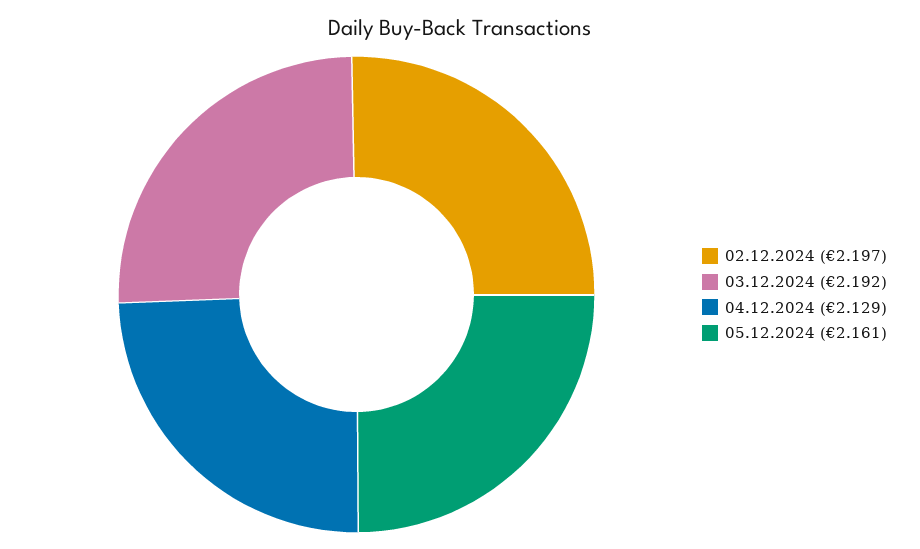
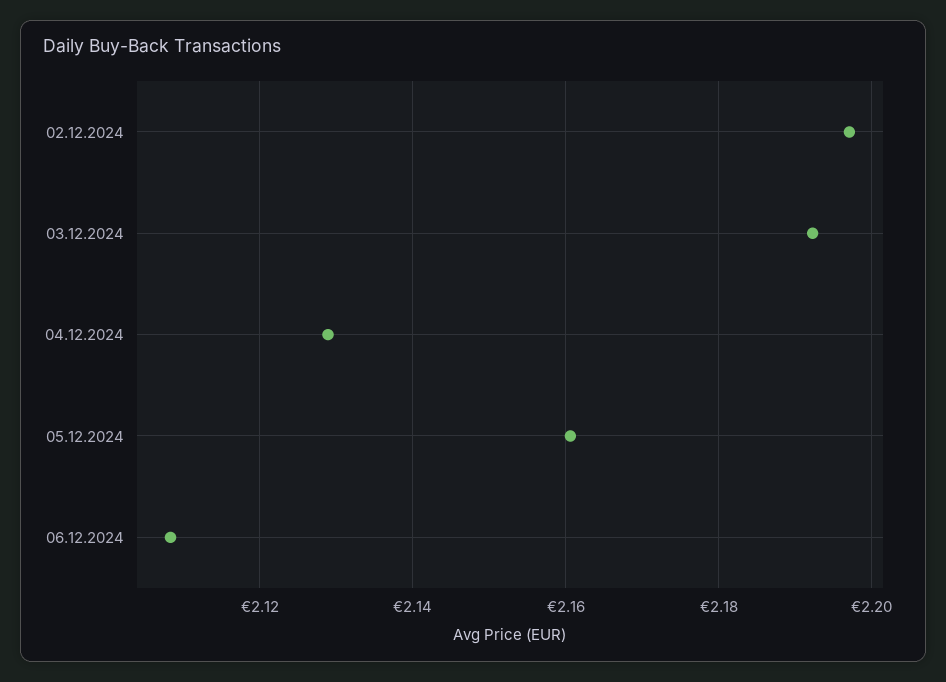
06.12.2024: none -> 2.108

